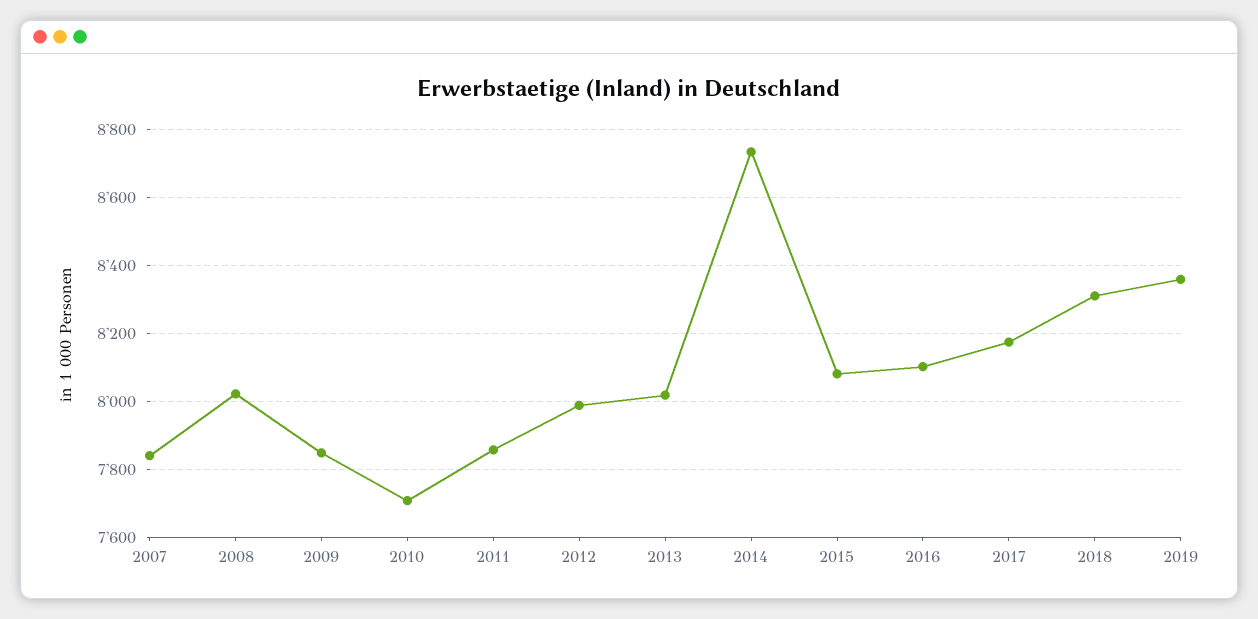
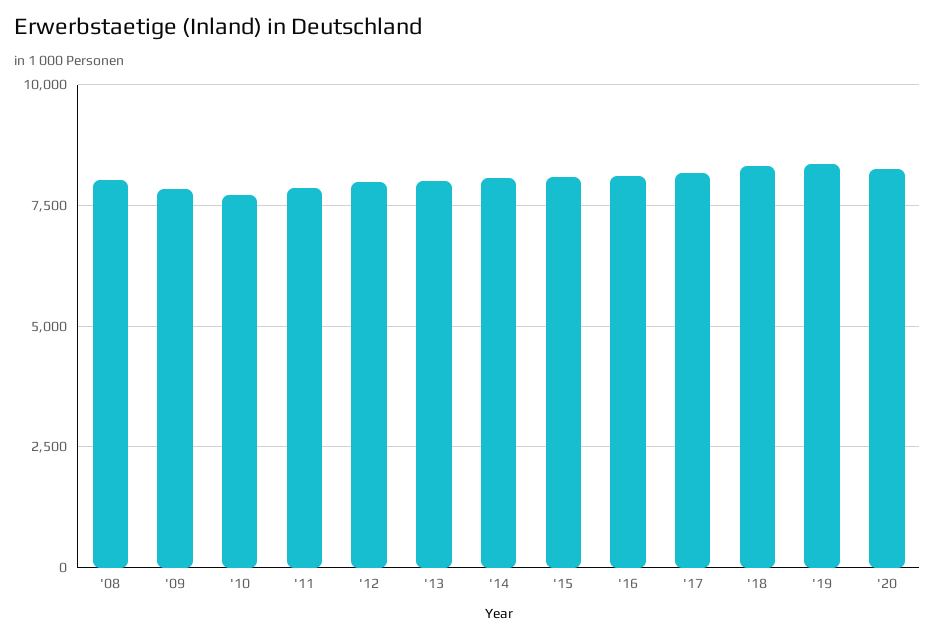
2007: 7840 -> none
2014: 8740 -> 8000
'20: none -> 8250

